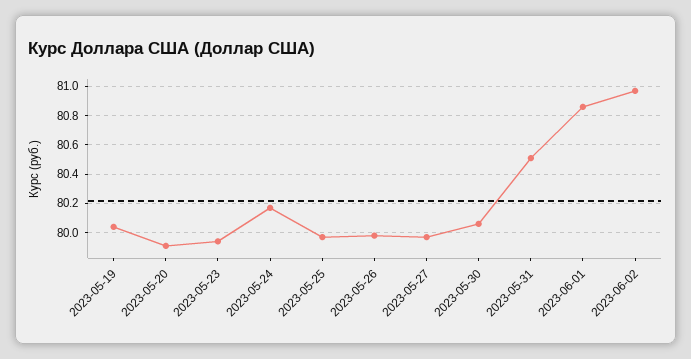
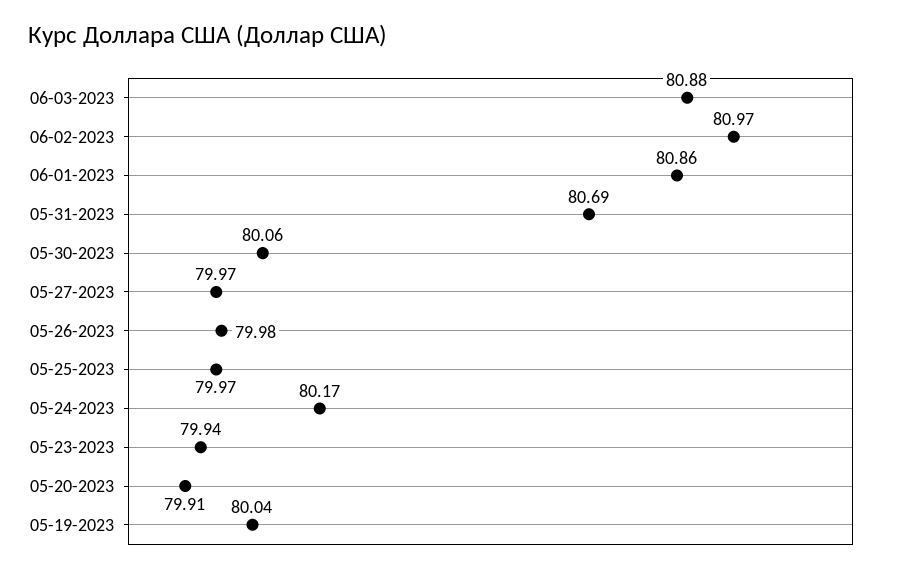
2023-05-31: 80.5 -> 80.69
06-03-2023: none -> 80.88

